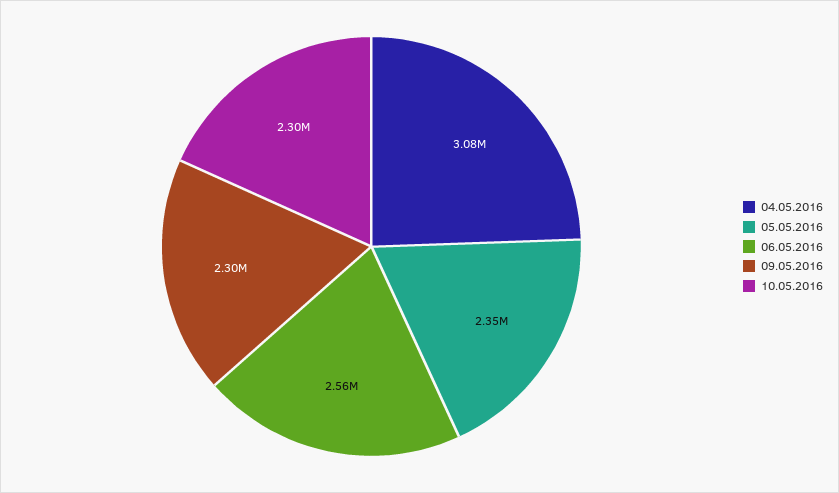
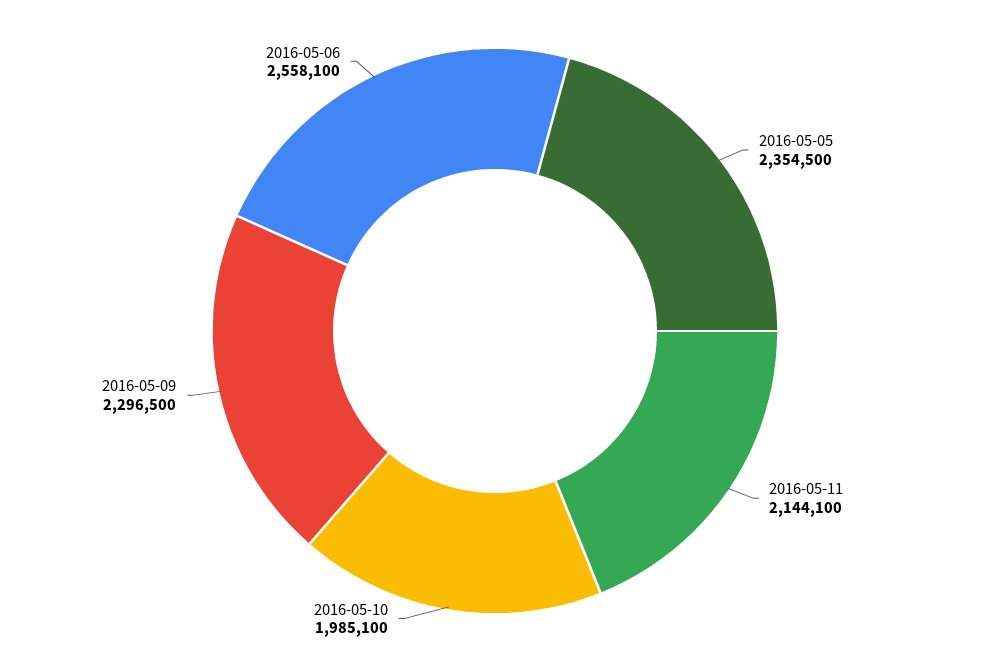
04.05.2016: 3080000 -> none
10.05.2016: 2300000 -> 1985100
2016-05-11: none -> 2144100

